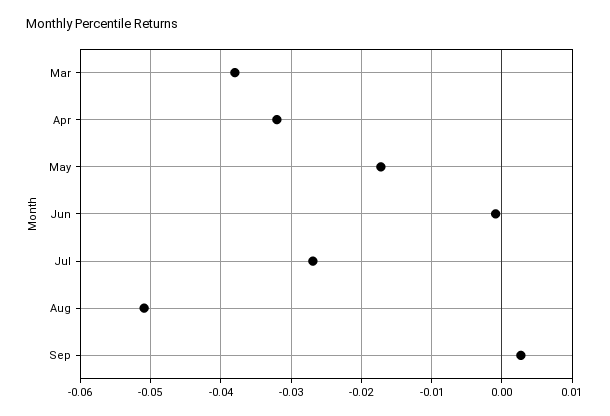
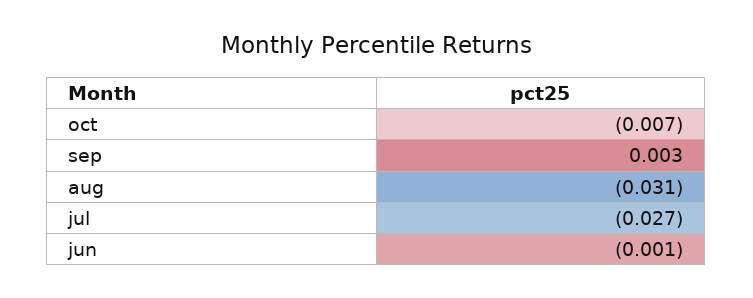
Mar: -0.038 -> none
Apr: -0.032 -> none
May: -0.017 -> none
Aug: -0.051 -> -0.031
oct: none -> -0.007

